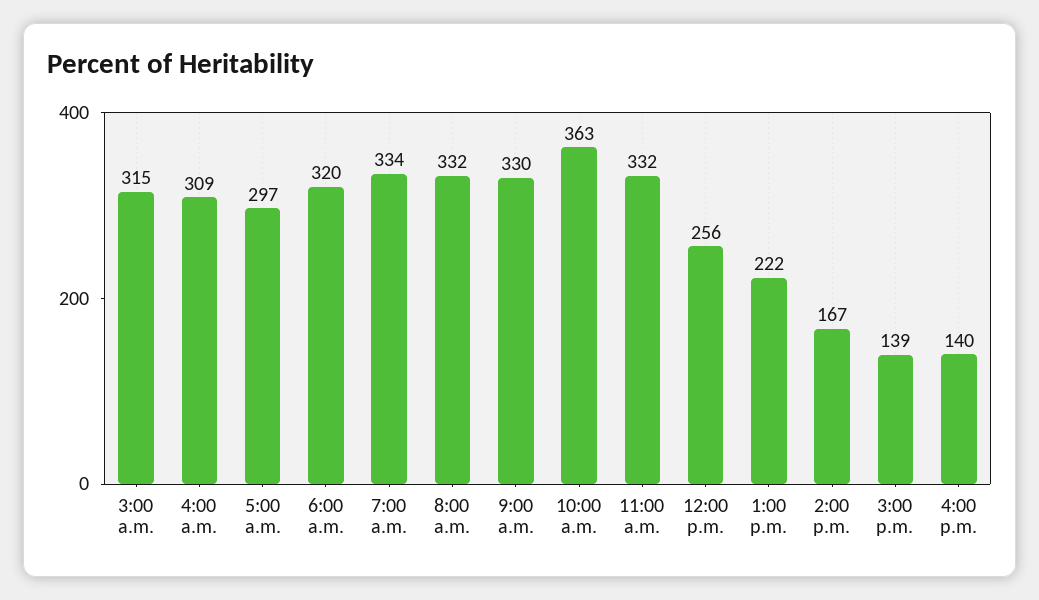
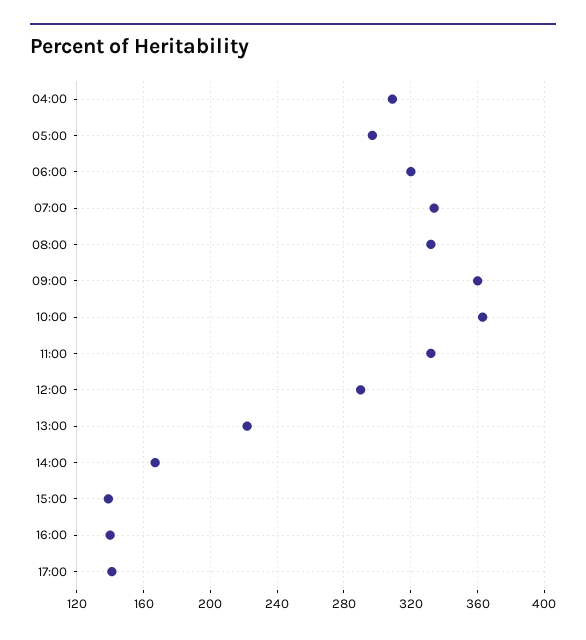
3:00 a.m.: 315 -> none
9:00 a.m.: 330 -> 360
12:00 p.m.: 256 -> 290
17:00: none -> 140

